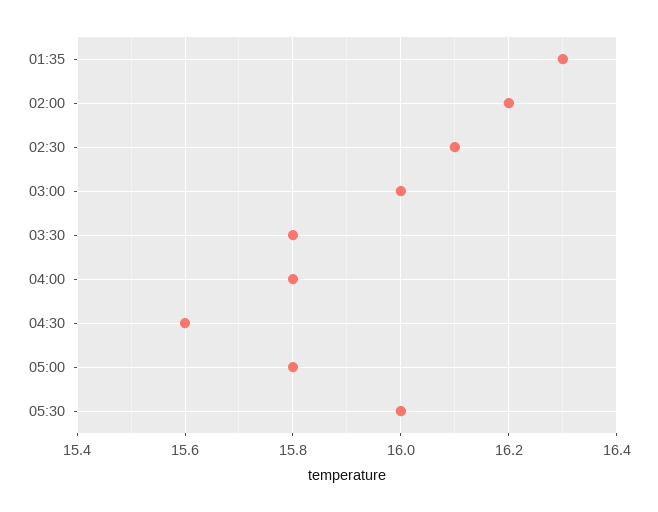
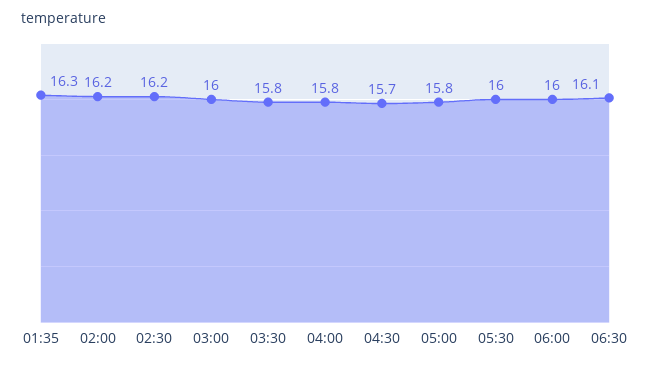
02:30: 16.1 -> 16.2
04:30: 15.6 -> 15.7
06:00: none -> 16
06:30: none -> 16.1

